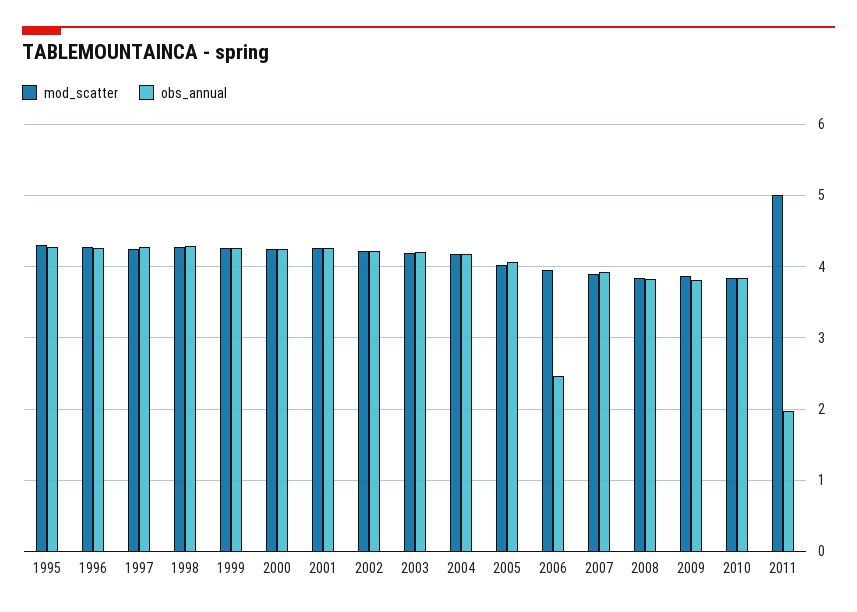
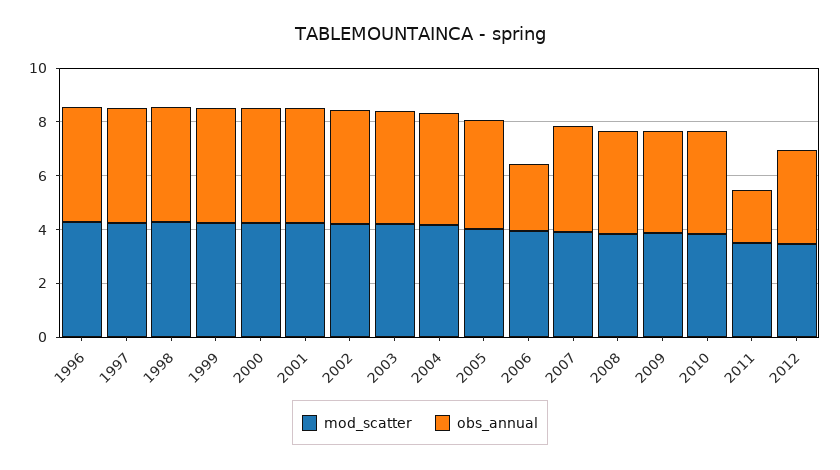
mod_scatter, 1995: 4.3 -> none
obs_annual, 1995: 4.3 -> none
mod_scatter, 2011: 5 -> 3.5
mod_scatter, 2012: none -> 3.5
obs_annual, 2012: none -> 3.5

